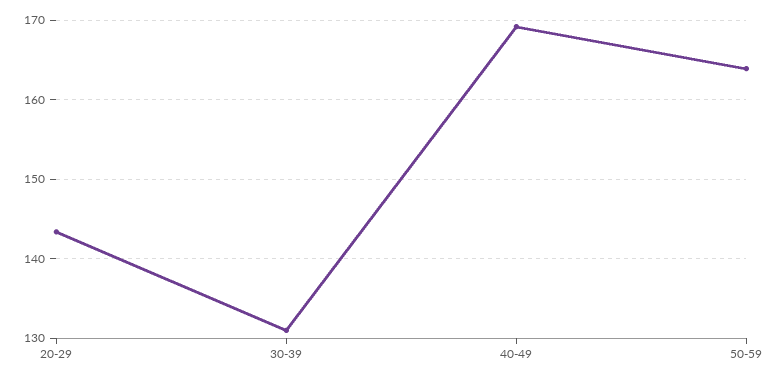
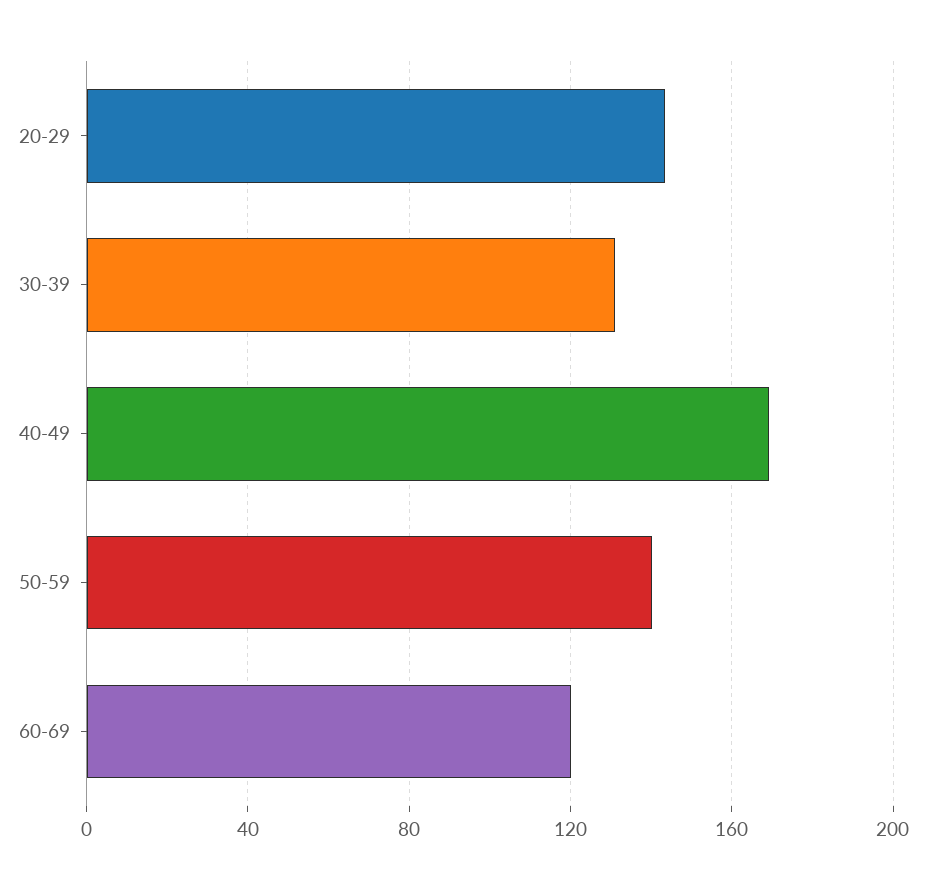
50-59: 164 -> 140
60-69: none -> 120

